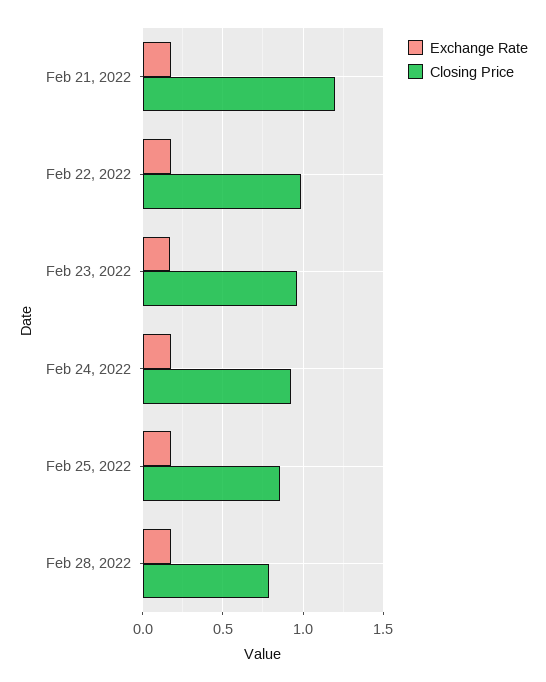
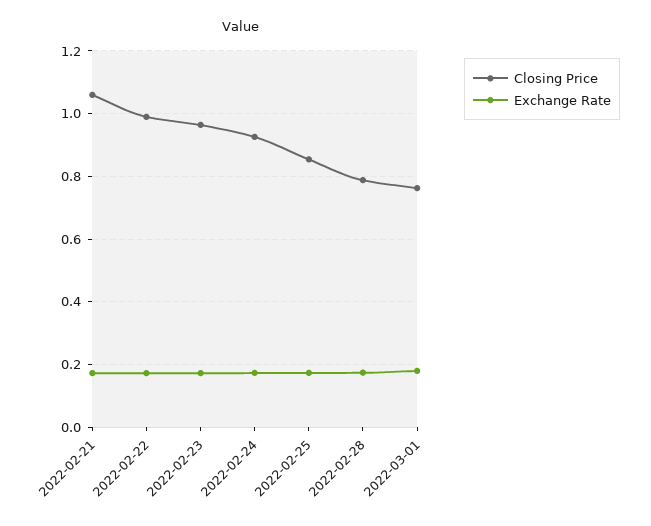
Closing Price, Feb 21, 2022: 1.2 -> 1.06
Closing Price, 2022-03-01: none -> 0.76
Exchange Rate, 2022-03-01: none -> 0.18

